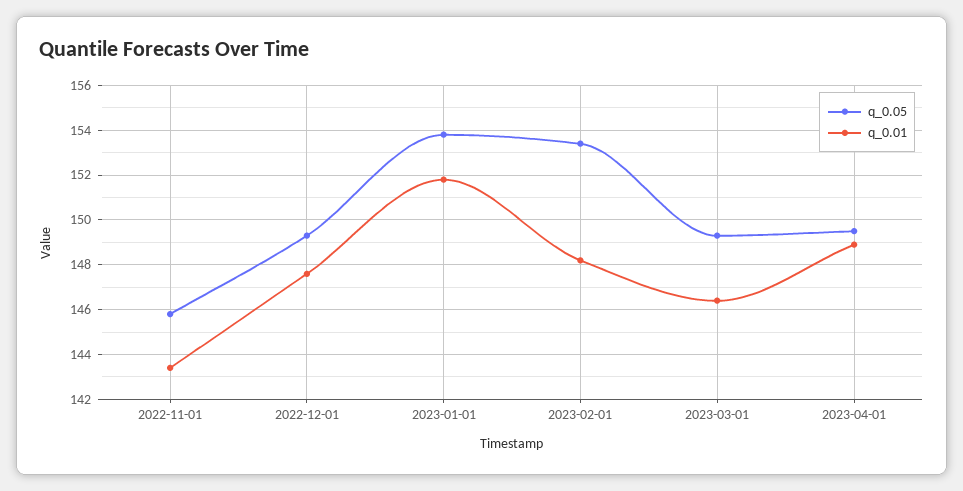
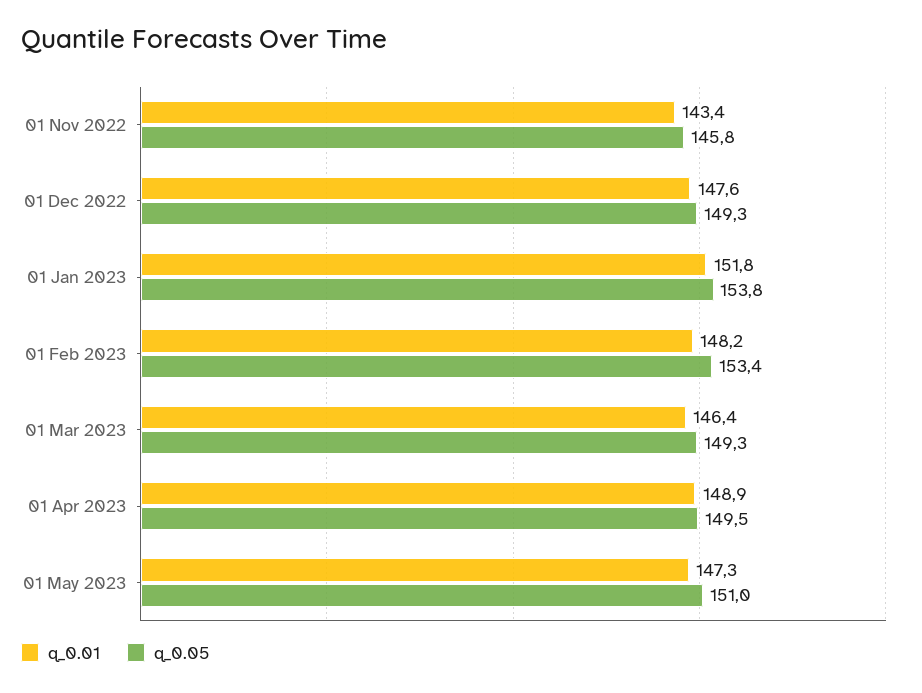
q_0.01, 01 May 2023: none -> 147.3
q_0.05, 01 May 2023: none -> 151

